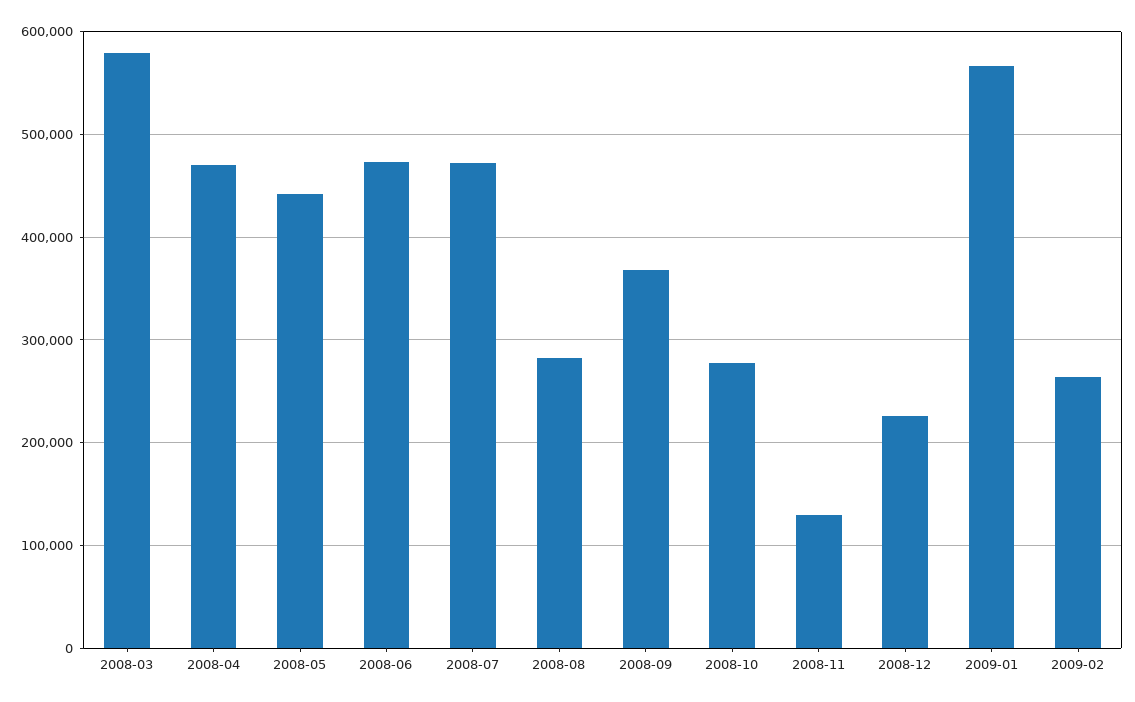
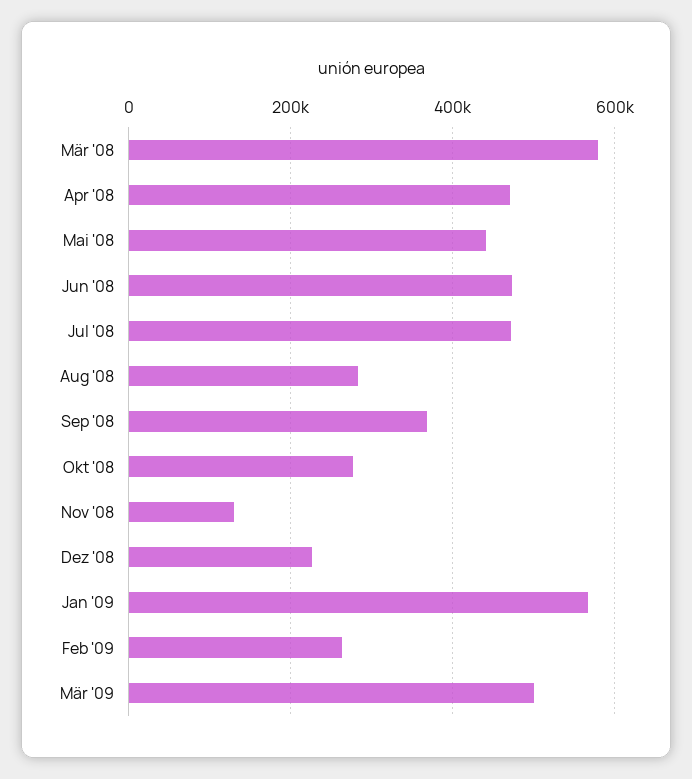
Mär '09: none -> 500000

